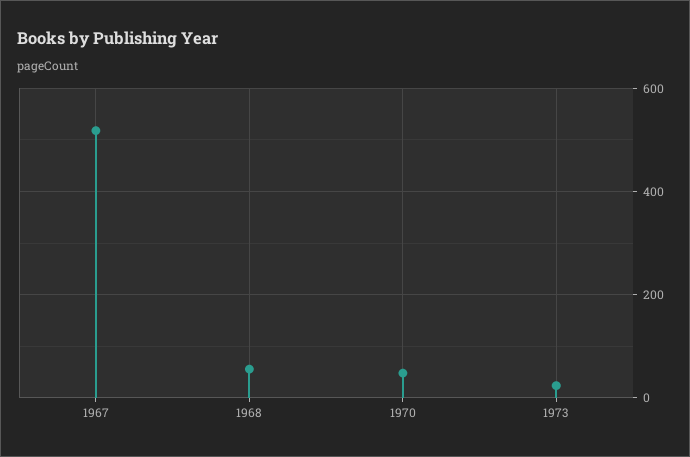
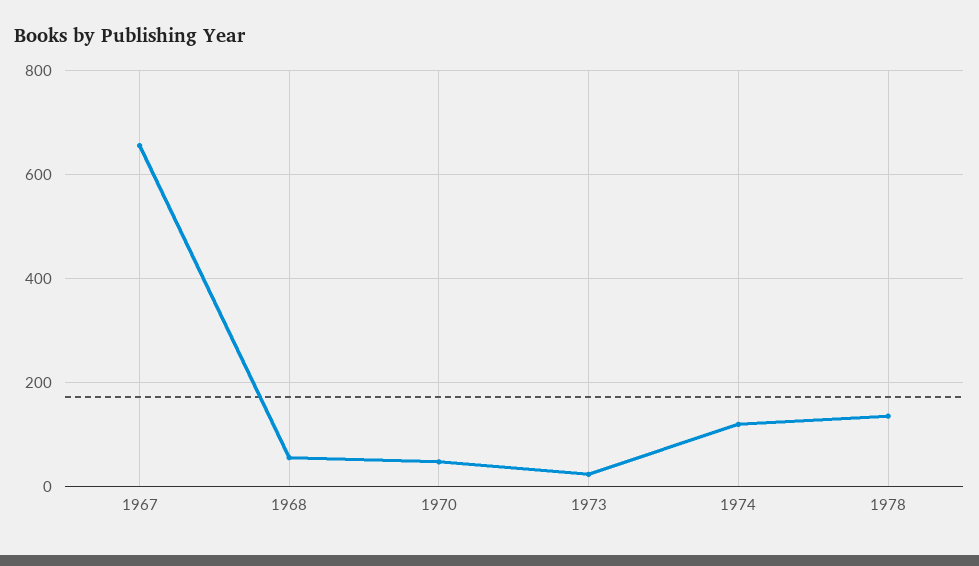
1967: 520 -> 660
1974: none -> 120
1978: none -> 140

